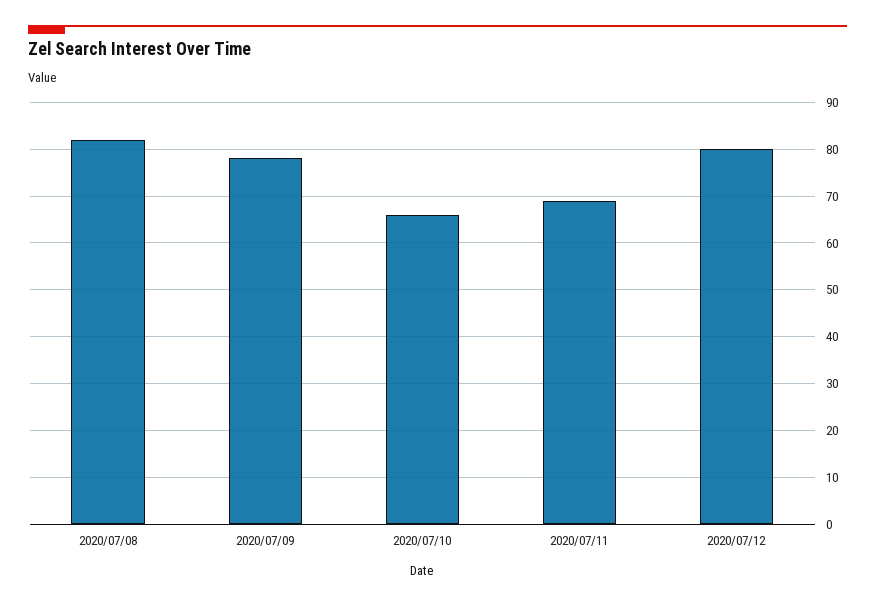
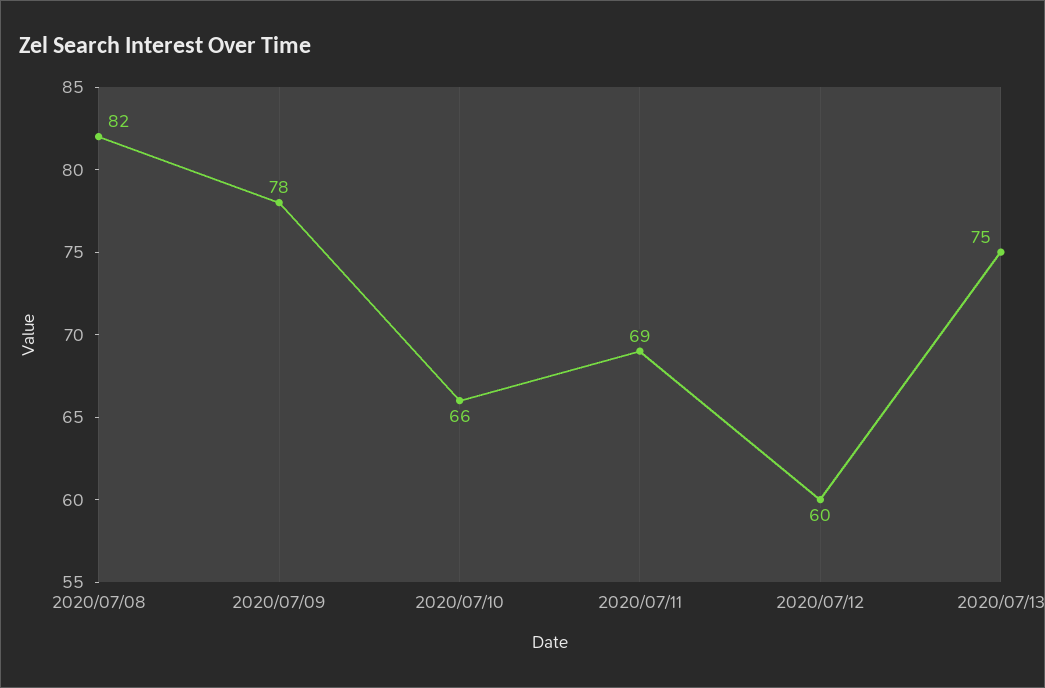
2020/07/12: 80 -> 60
2020/07/13: none -> 75

